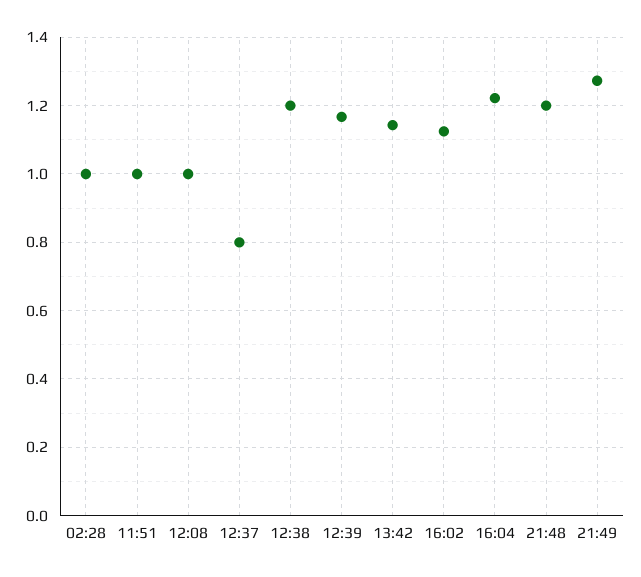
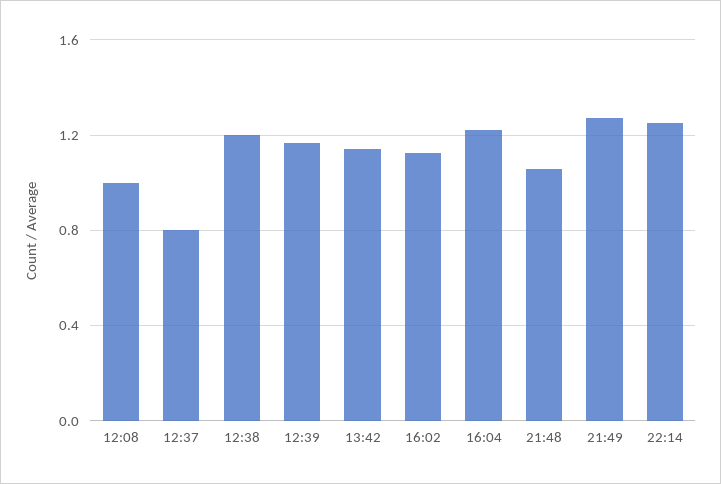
02:28: 1 -> none
11:51: 1 -> none
21:48: 1.2 -> 1.05
22:14: none -> 1.25

